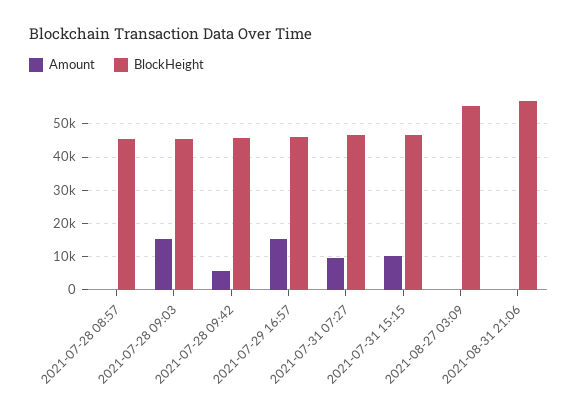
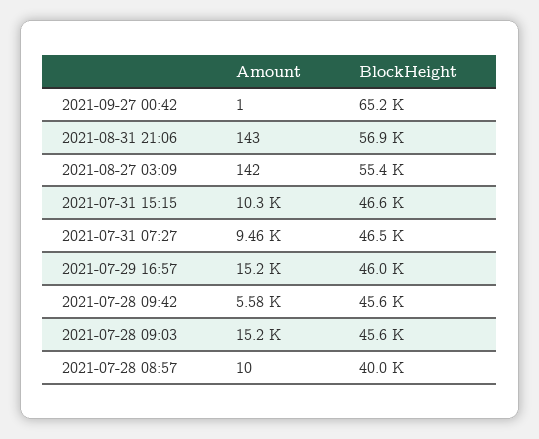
BlockHeight, 2021-07-28 08:57: 46000 -> 40000
Amount, 2021-09-27 00:42: none -> 1
BlockHeight, 2021-09-27 00:42: none -> 65200

